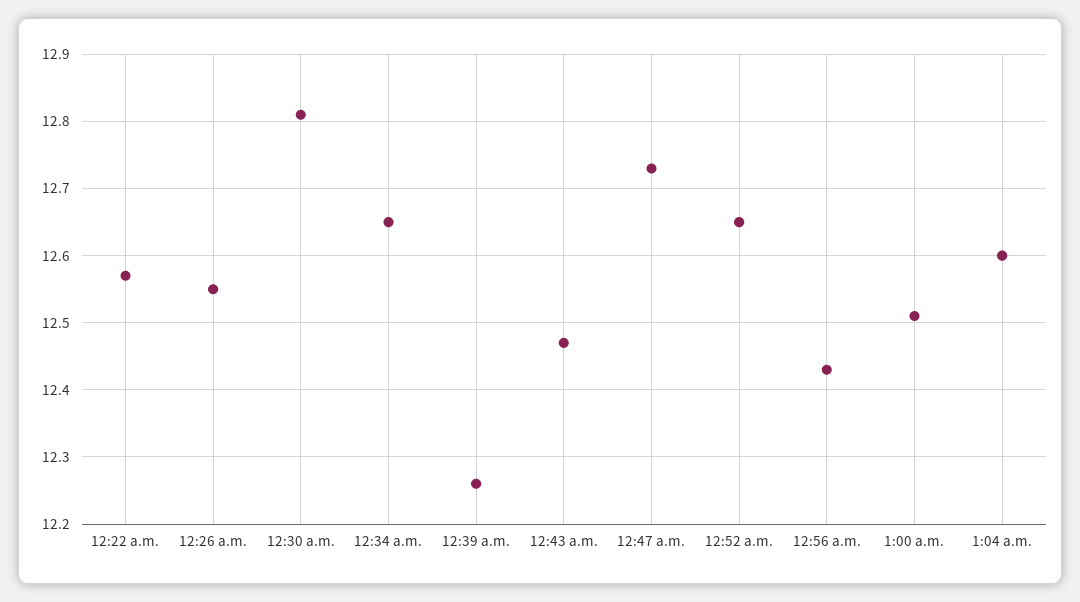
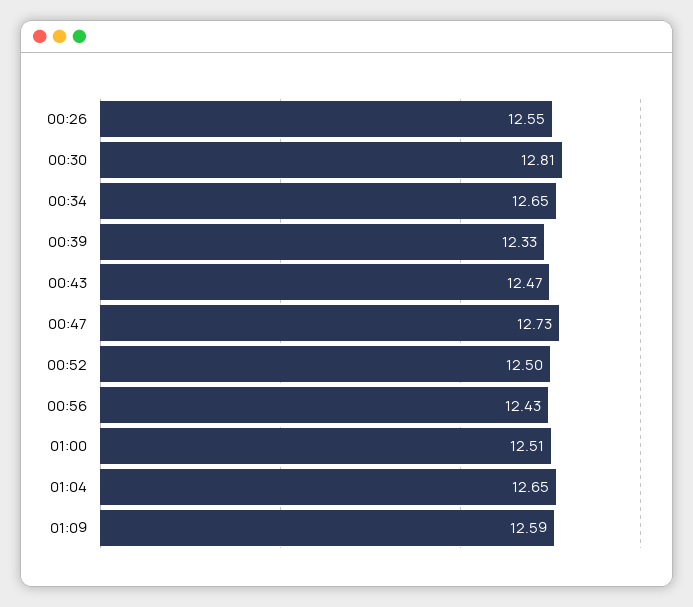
12:22 a.m.: 12.57 -> none
12:39 a.m.: 12.26 -> 12.33
12:52 a.m.: 12.65 -> 12.5
1:04 a.m.: 12.6 -> 12.65
01:09: none -> 12.59

